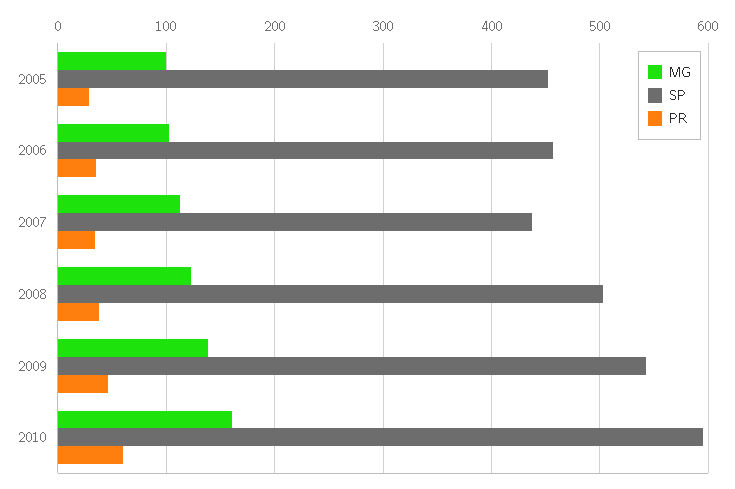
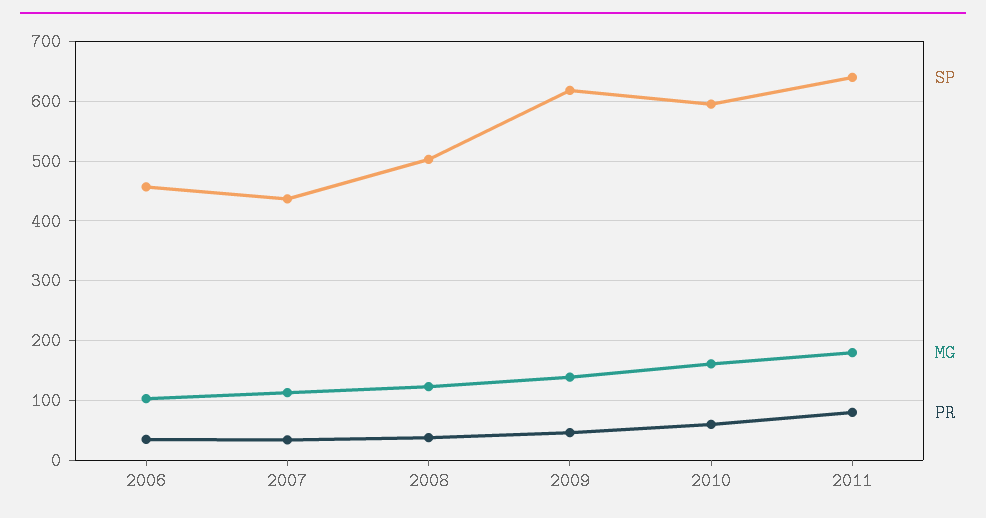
MG, 2005: 100 -> none
SP, 2005: 450 -> none
PR, 2005: 30 -> none
SP, 2009: 540 -> 620
SP, 2011: none -> 640
MG, 2011: none -> 180
PR, 2011: none -> 80

